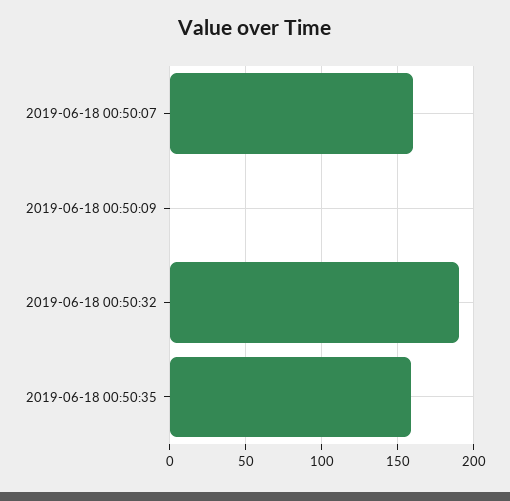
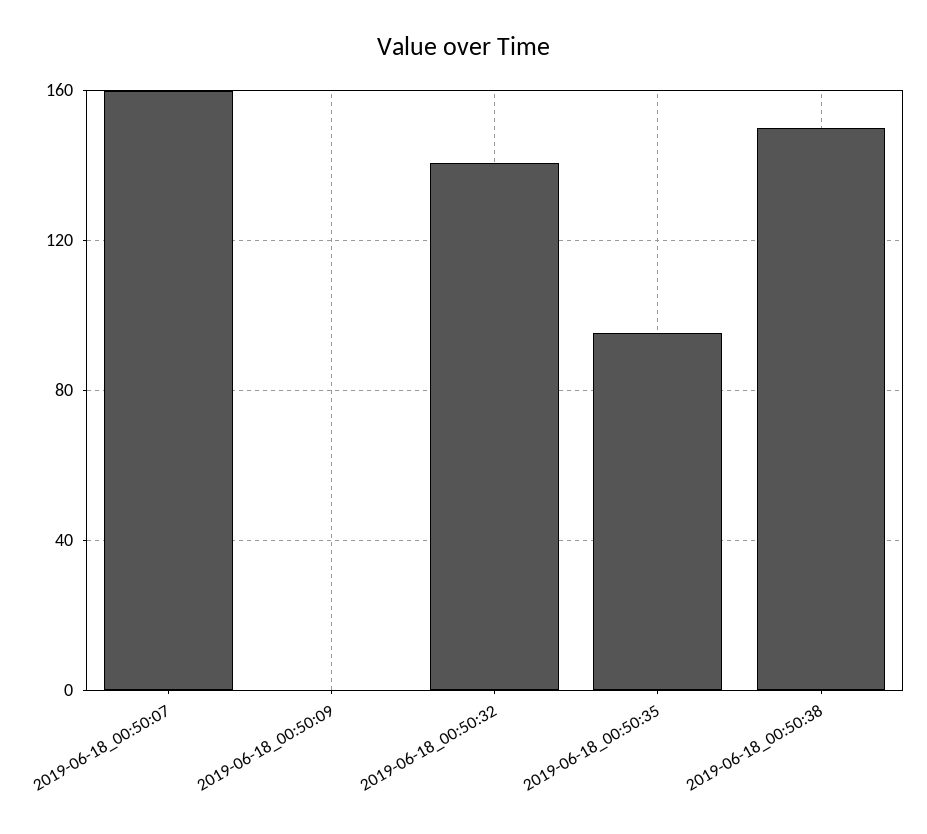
2019-06-18 00:50:32: 190 -> 140
2019-06-18 00:50:35: 160 -> 95
2019-06-18_00:50:38: none -> 150

